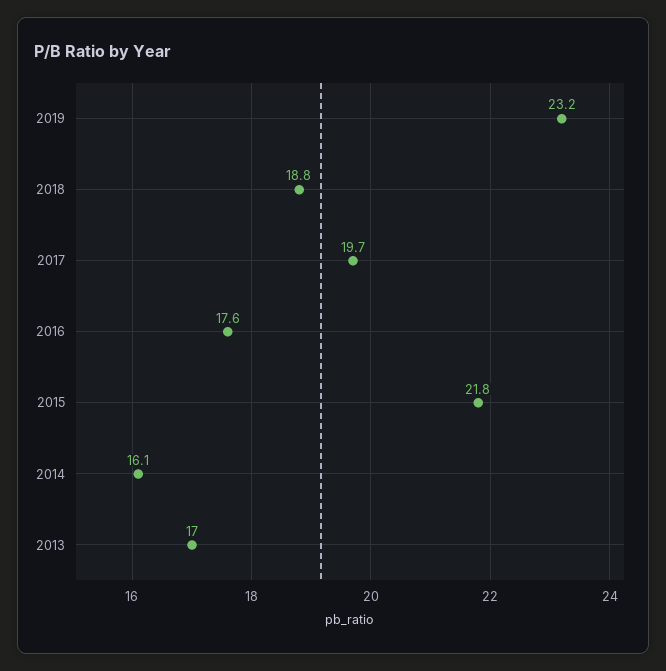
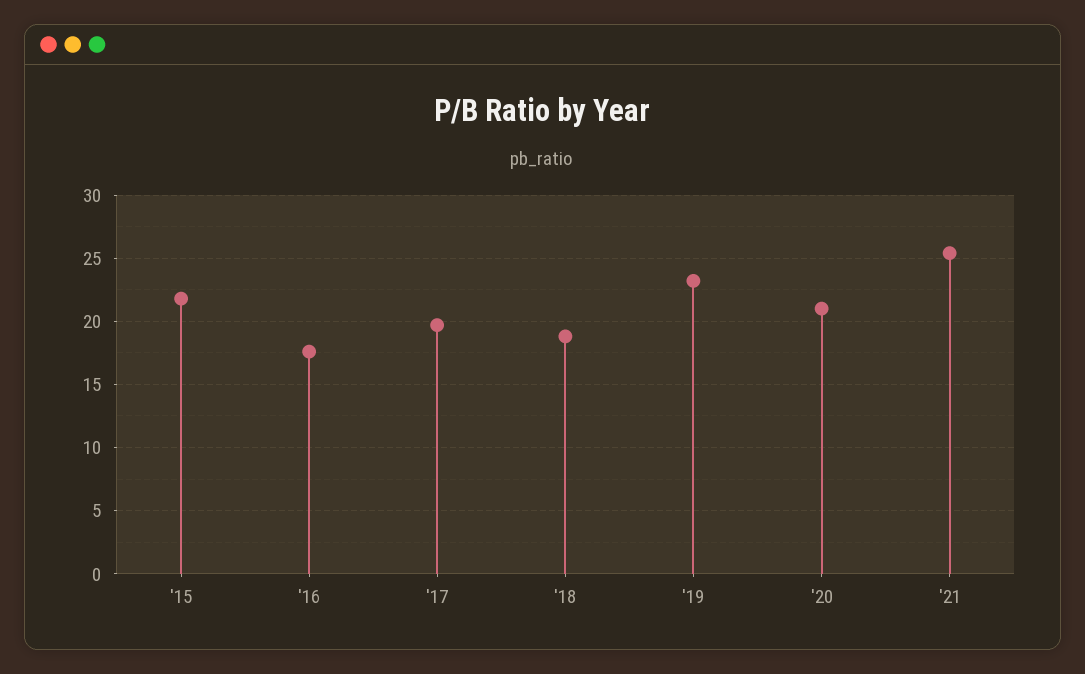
2014: 16.1 -> none
2013: 17 -> none
'20: none -> 21
'21: none -> 25.5

